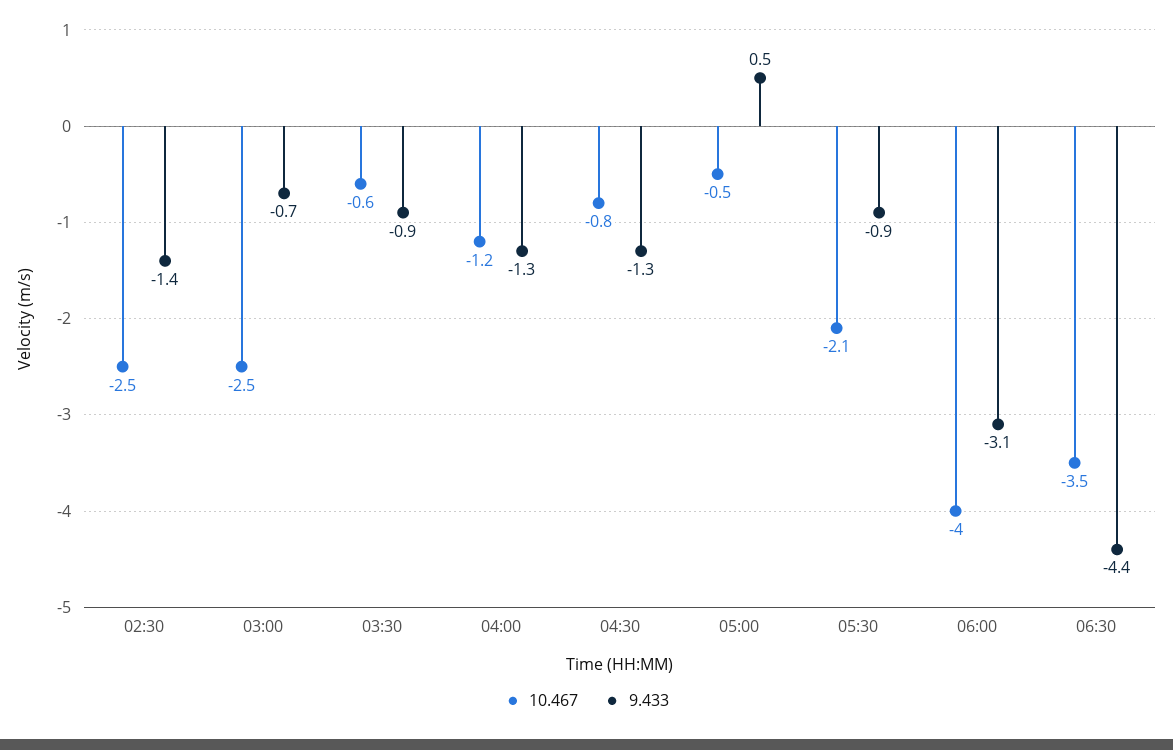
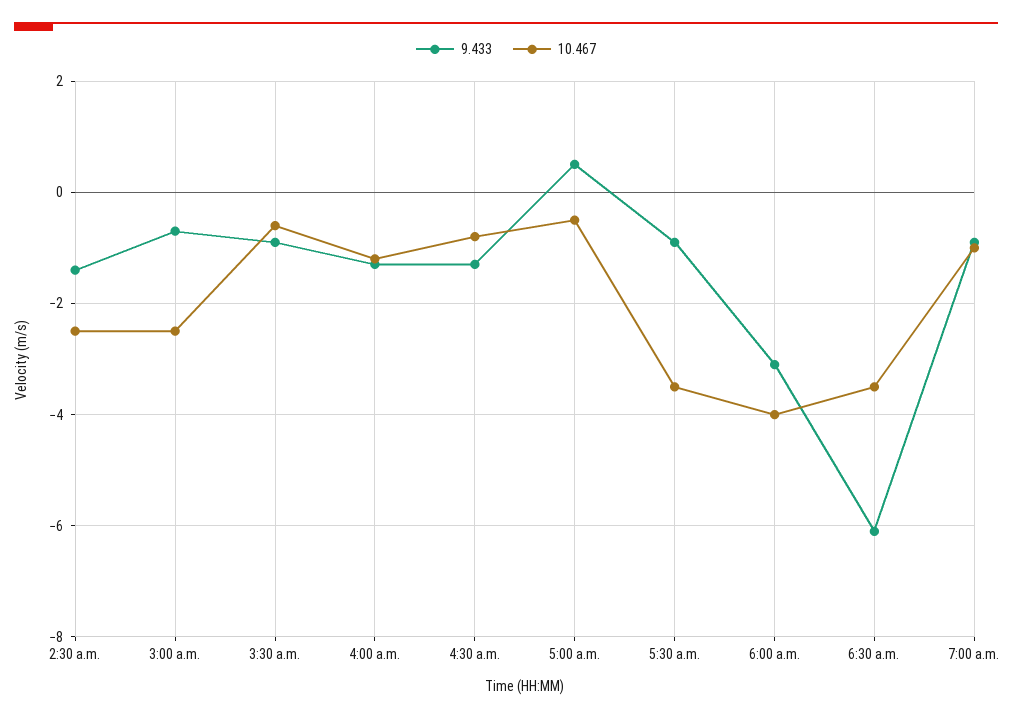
10.467, 05:30: -2.1 -> -3.5
9.433, 06:30: -4.4 -> -6
9.433, 7:00 a.m.: none -> -1
10.467, 7:00 a.m.: none -> -1

